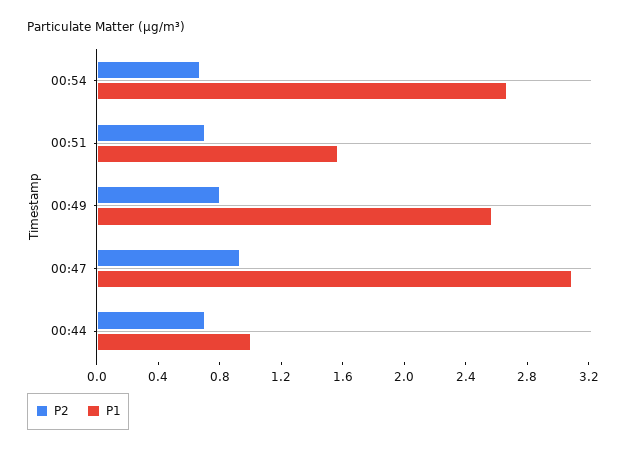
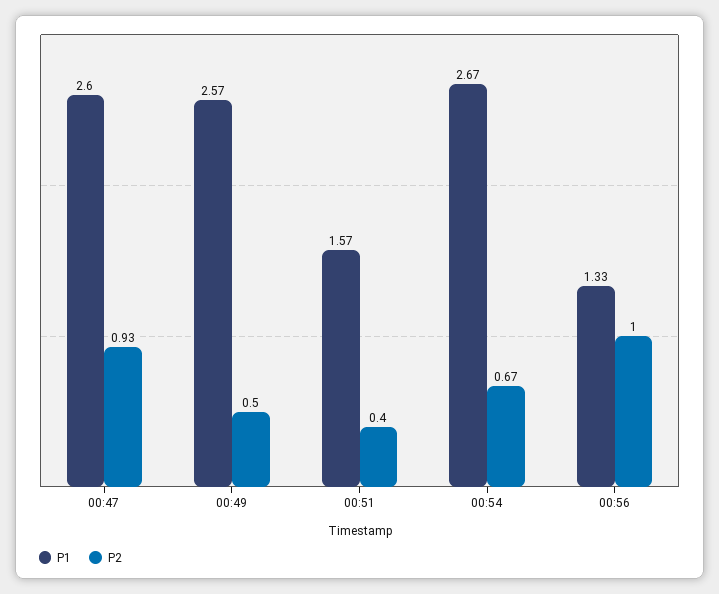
P2, 00:51: 0.7 -> 0.4
P2, 00:49: 0.8 -> 0.5
P1, 00:47: 3.1 -> 2.6
P2, 00:44: 0.7 -> none
P1, 00:44: 1 -> none
P1, 00:56: none -> 1.33
P2, 00:56: none -> 1

